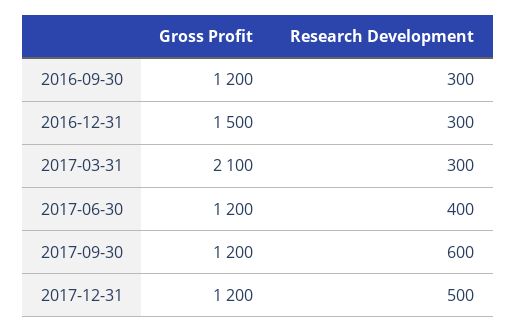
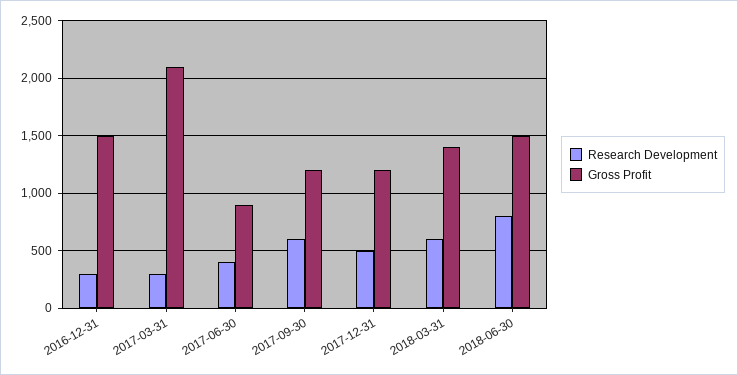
Gross Profit, 2016-09-30: 1200 -> none
Research Development, 2016-09-30: 300 -> none
Gross Profit, 2017-06-30: 1200 -> 900
Research Development, 2018-03-31: none -> 600
Gross Profit, 2018-03-31: none -> 1400
Research Development, 2018-06-30: none -> 800
Gross Profit, 2018-06-30: none -> 1500

